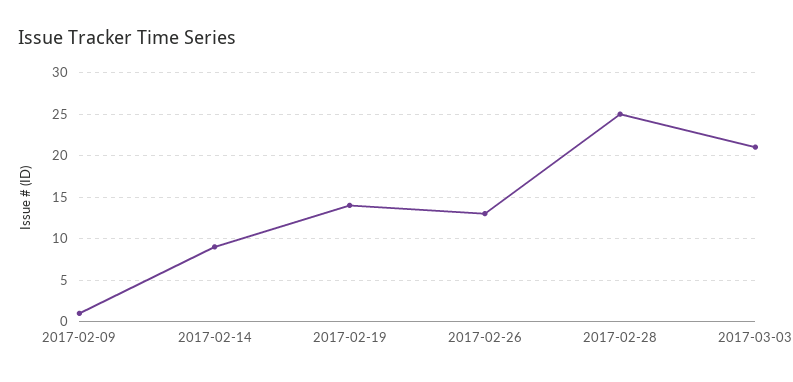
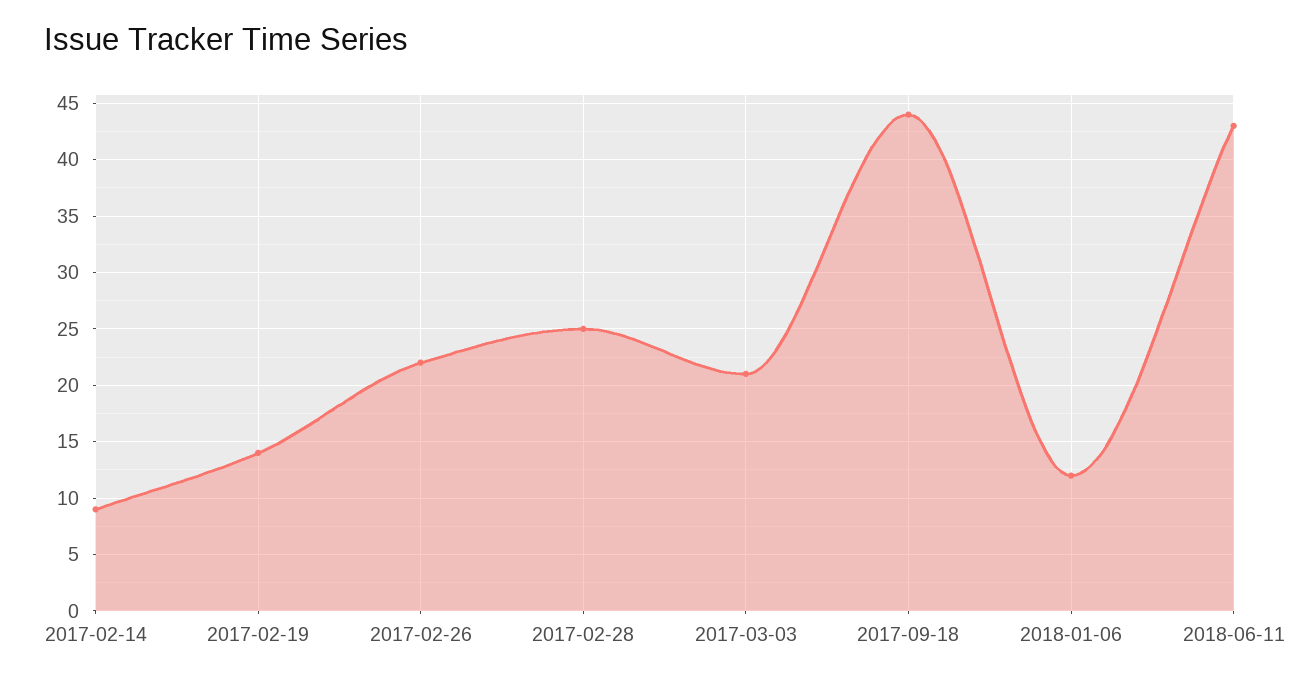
2017-02-09: 1 -> none
2017-02-26: 13 -> 22
2017-09-18: none -> 44
2018-01-06: none -> 12
2018-06-11: none -> 43

